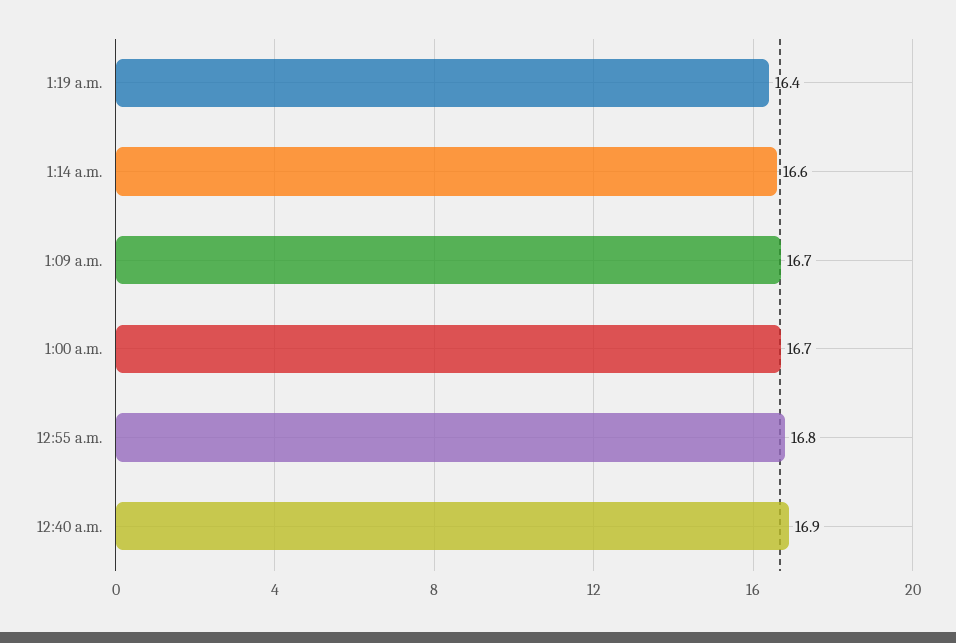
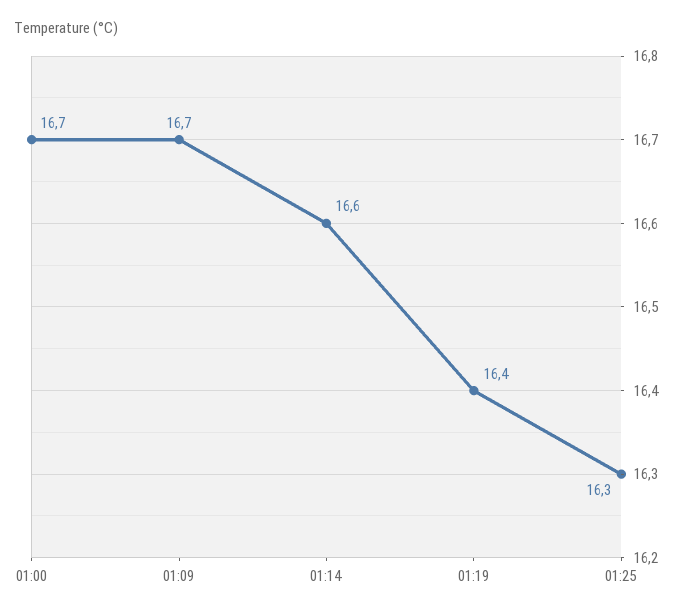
12:55 a.m.: 16.8 -> none
12:40 a.m.: 16.9 -> none
01:25: none -> 16.3

